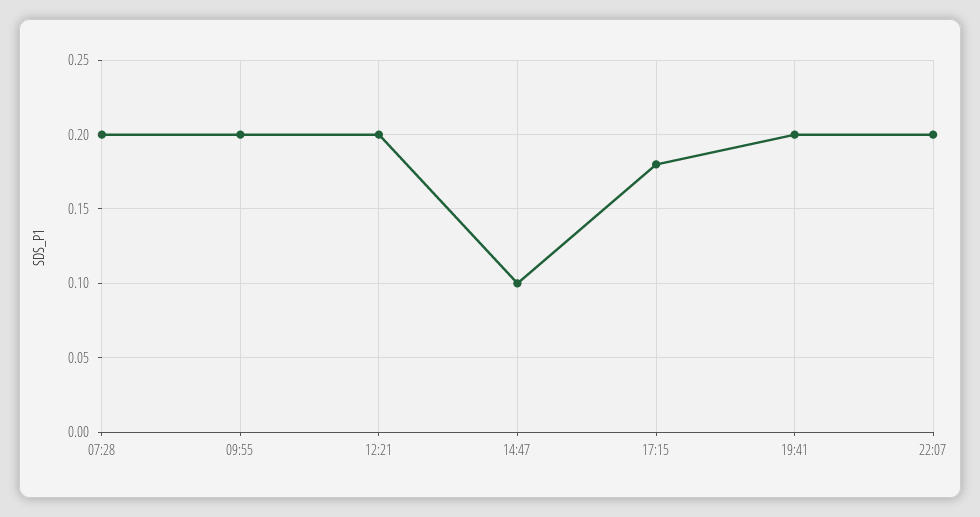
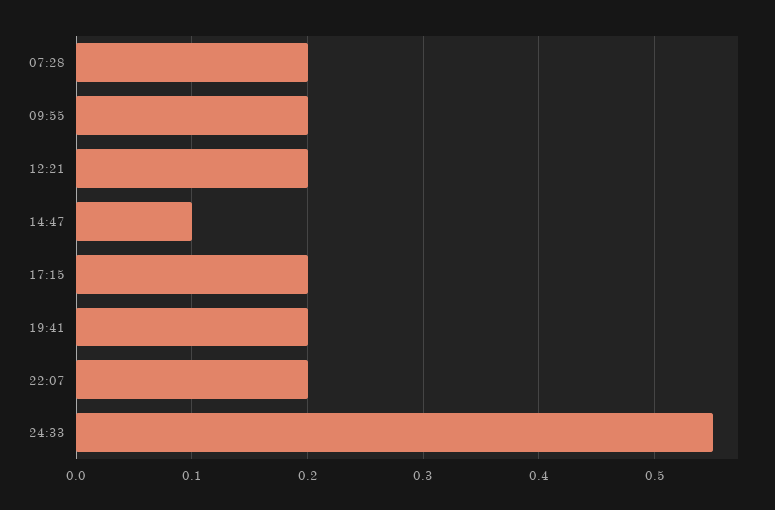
17:15: 0.18 -> 0.2
24:33: none -> 0.55

